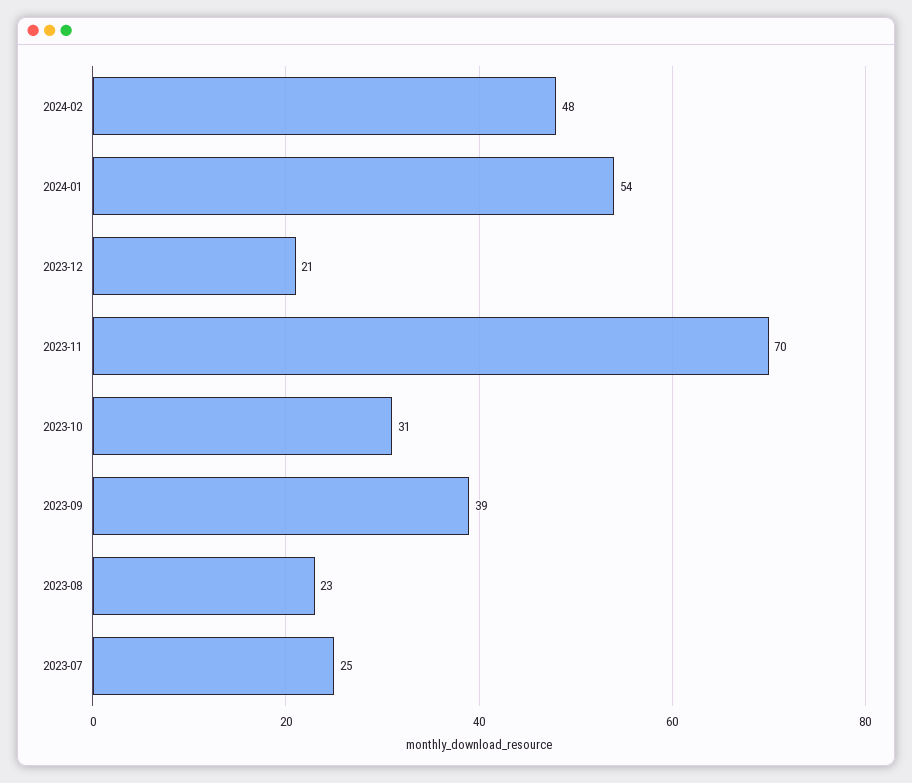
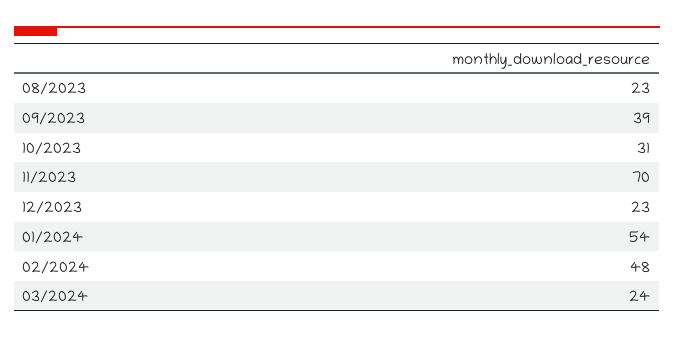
2023-12: 21 -> 23
2023-07: 25 -> none
03/2024: none -> 24

